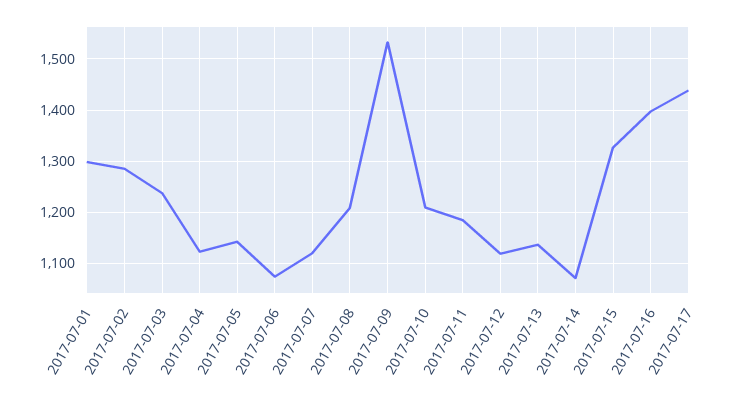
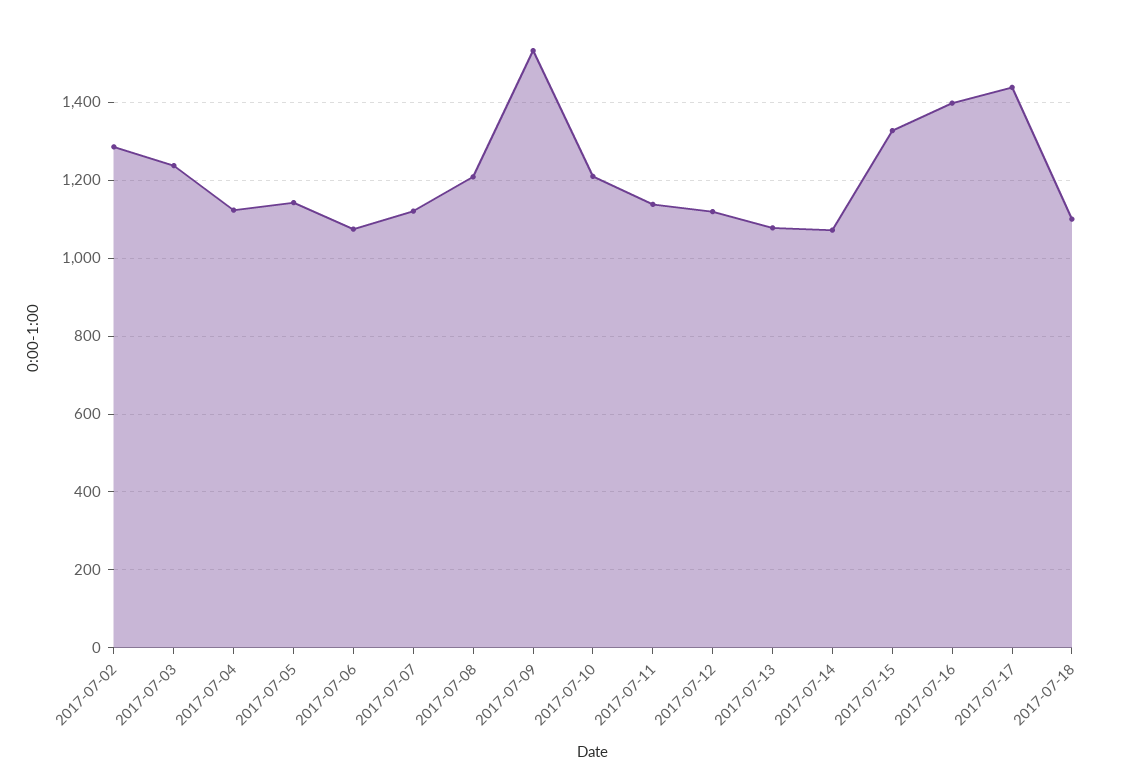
2017-07-01: 1300 -> none
2017-07-11: 1180 -> 1140
2017-07-13: 1140 -> 1080
2017-07-18: none -> 1100

